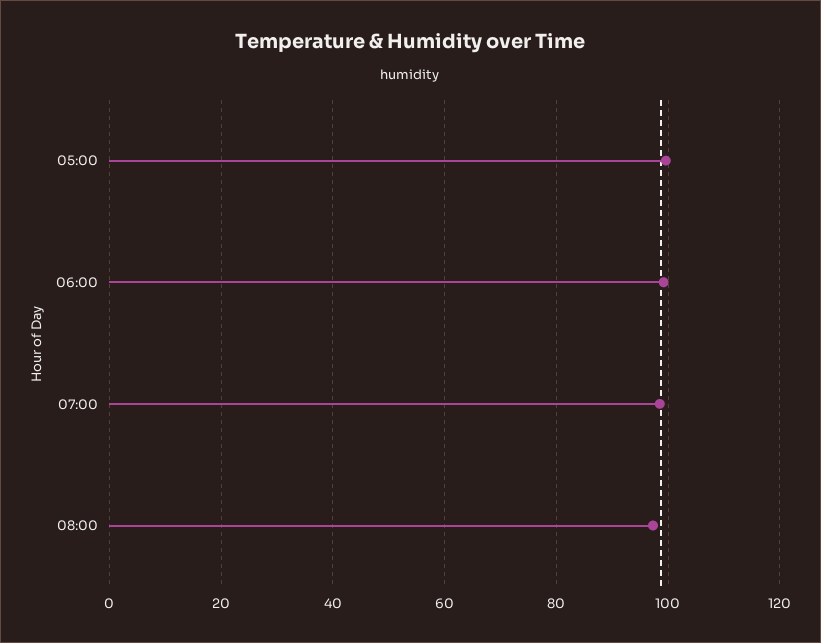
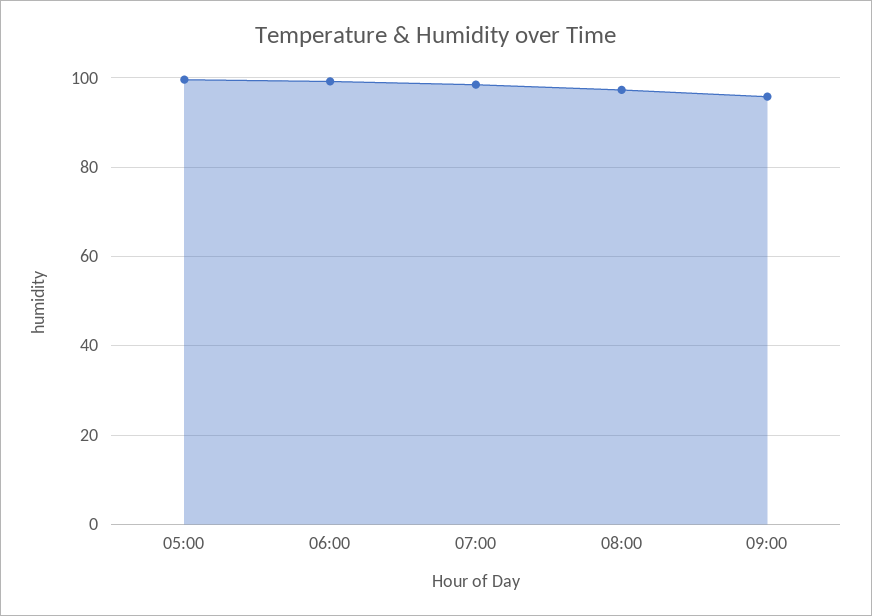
09:00: none -> 96

